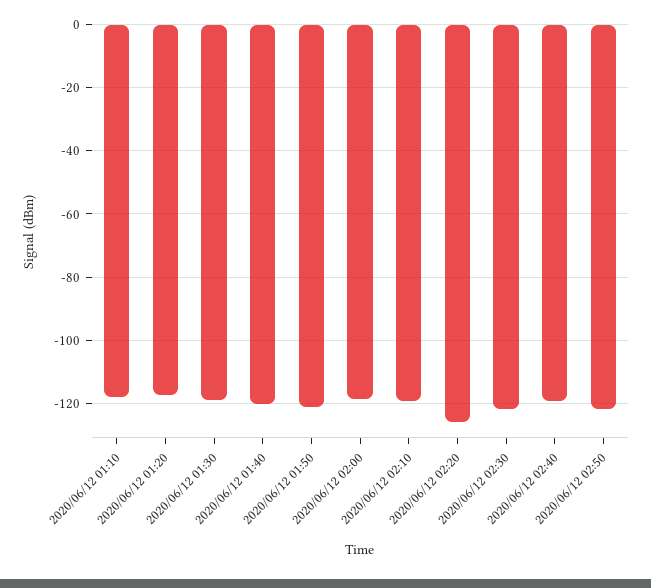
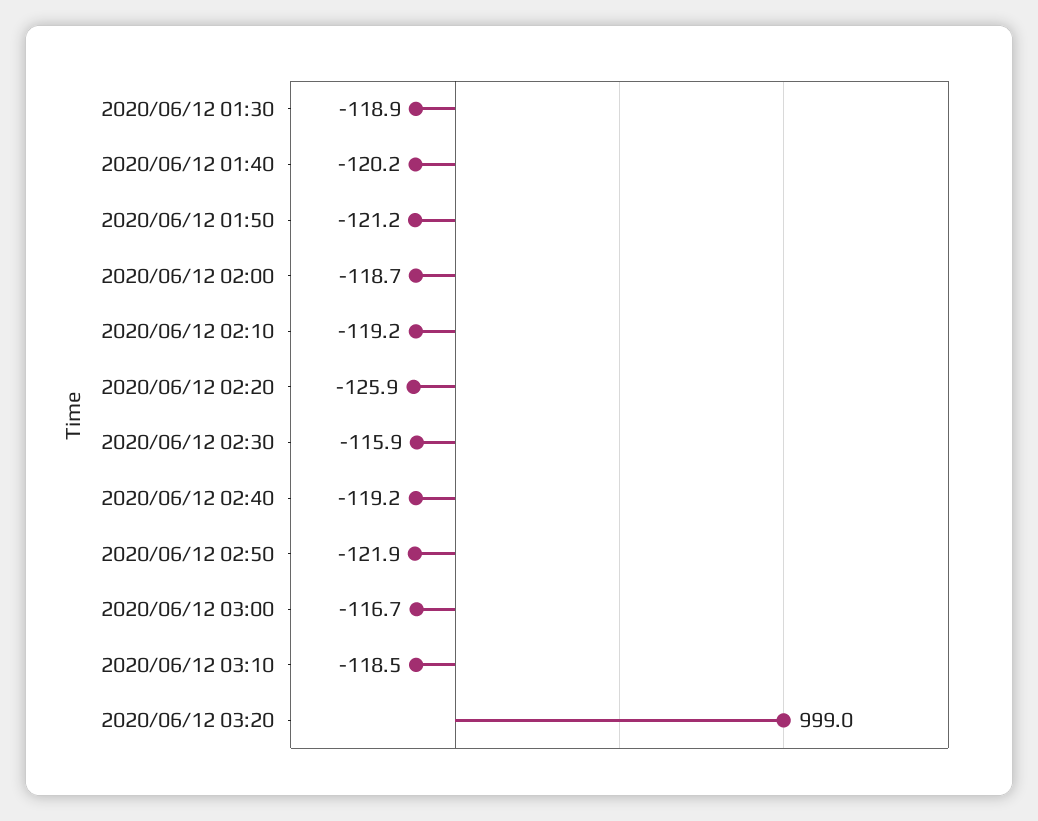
2020/06/12 01:10: -118 -> none
2020/06/12 01:20: -118 -> none
2020/06/12 02:30: -122 -> -115.9
2020/06/12 03:00: none -> -116.7
2020/06/12 03:10: none -> -118.5
2020/06/12 03:20: none -> 999

